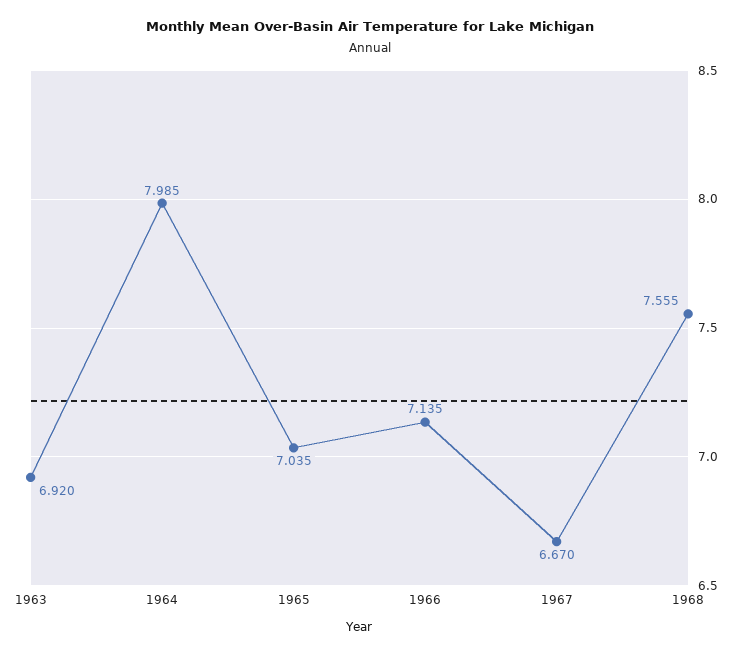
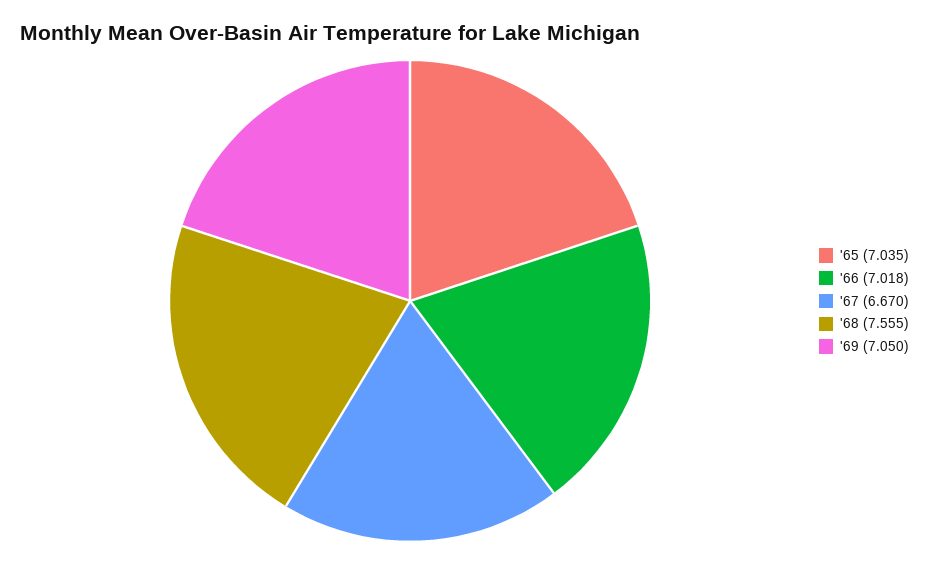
1963: 6.92 -> none
1964: 7.985 -> none
1966: 7.135 -> 7.018
'69: none -> 7.05

